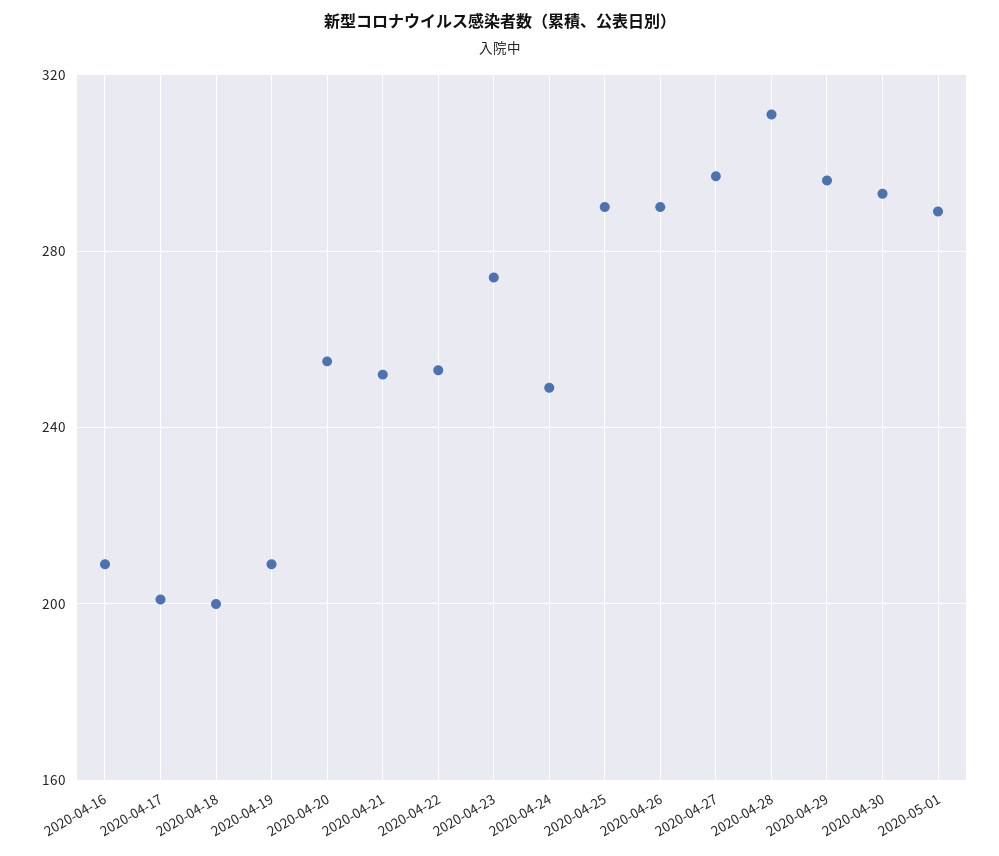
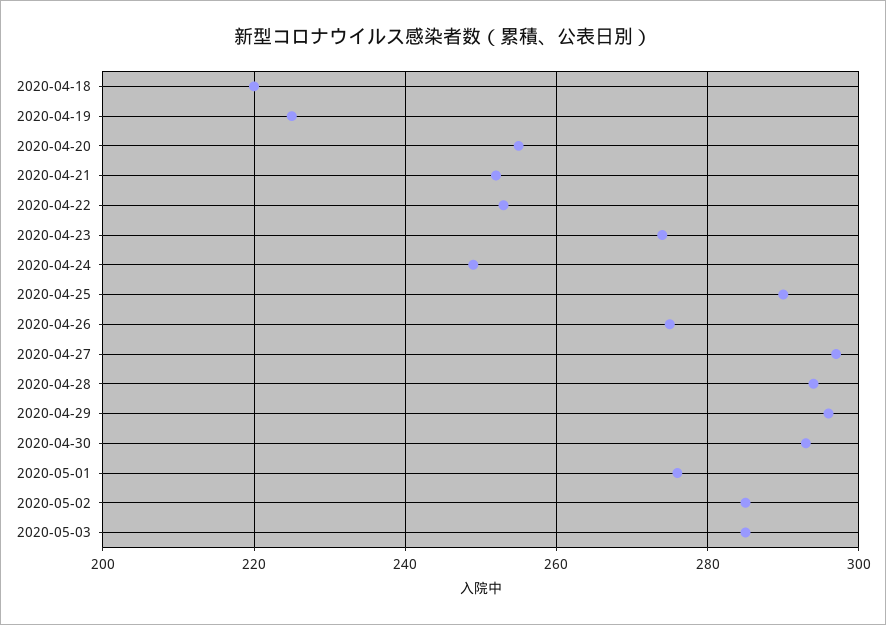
2020-04-16: 210 -> none
2020-04-17: 200 -> none
2020-04-18: 200 -> 220
2020-04-19: 210 -> 225
2020-04-26: 290 -> 275
2020-04-28: 310 -> 295
2020-05-01: 290 -> 275
2020-05-02: none -> 285
2020-05-03: none -> 285

